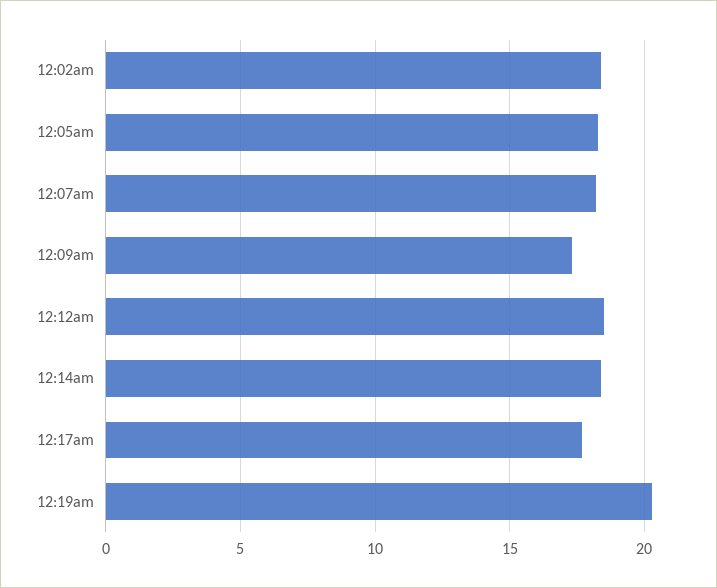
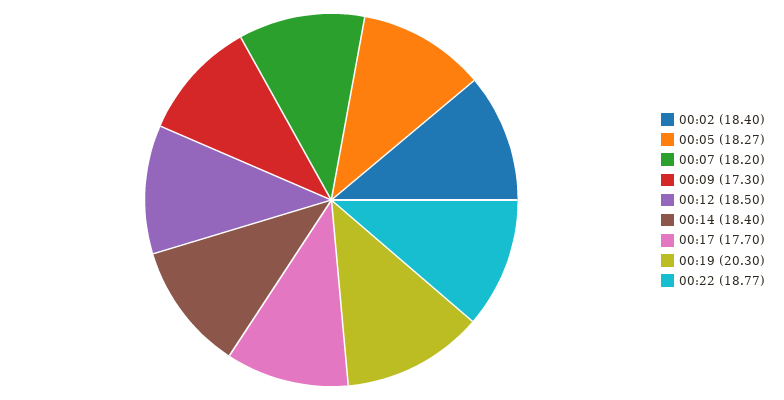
00:22: none -> 18.77

